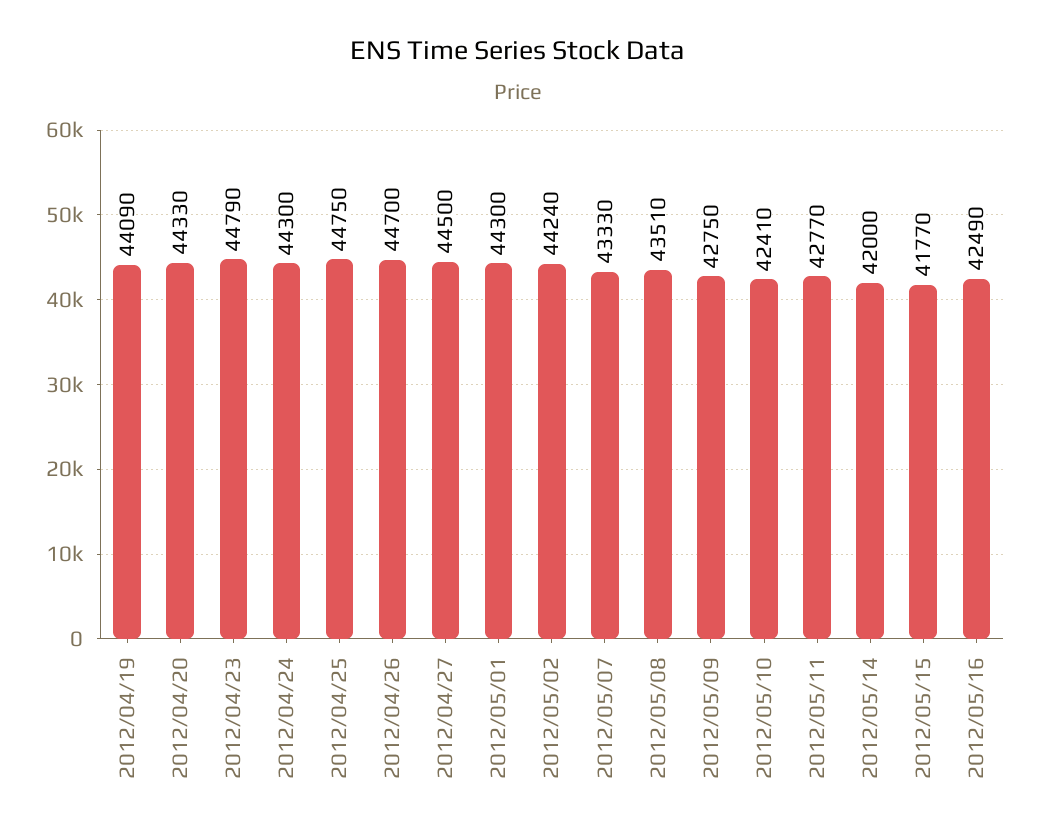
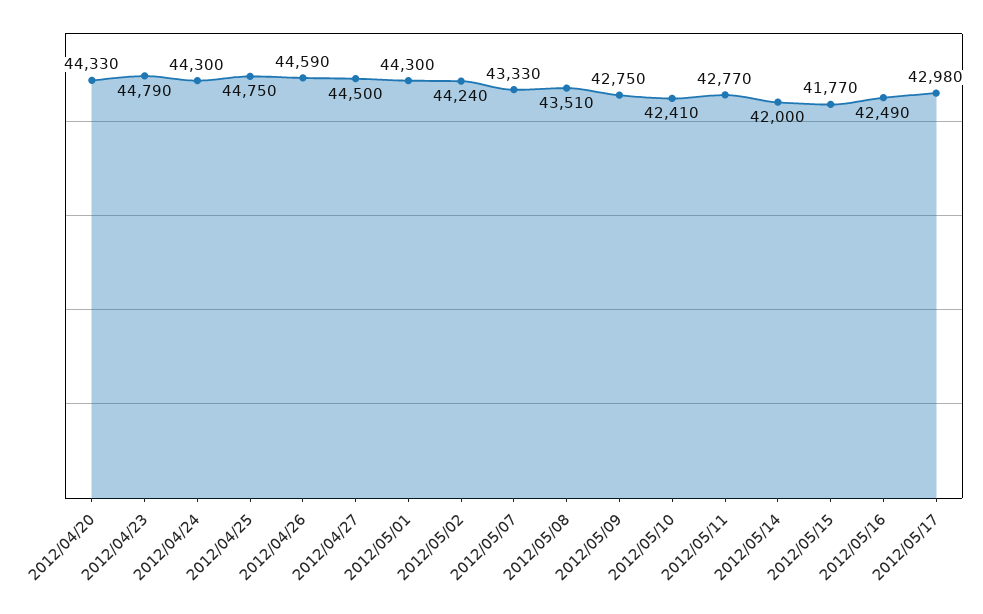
2012/04/19: 44090 -> none
2012/04/26: 44700 -> 44590
2012/05/17: none -> 42980

